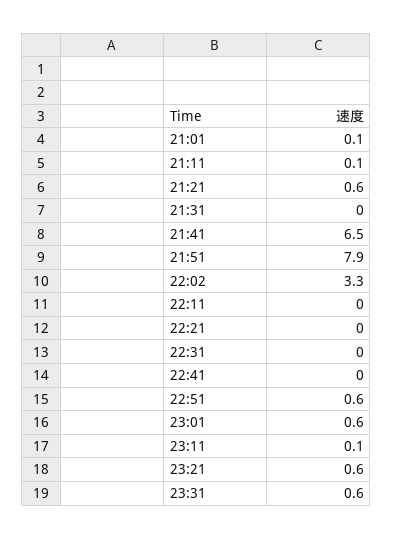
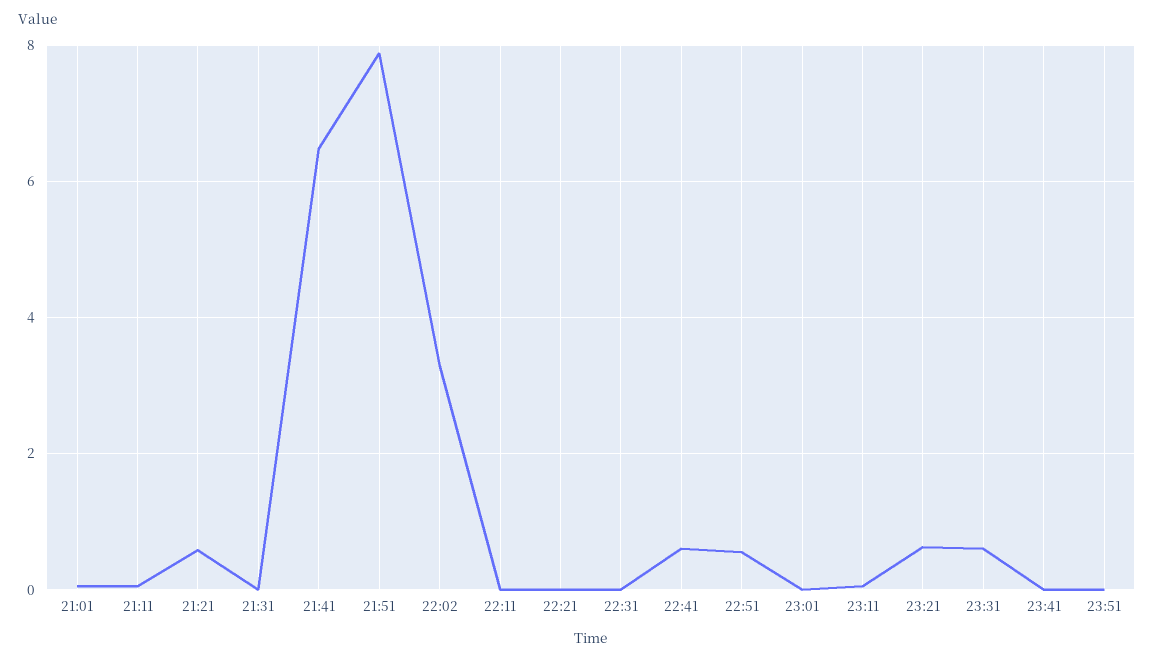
22:41: 0 -> 0.6
23:01: 0.6 -> 0
23:41: none -> 0
23:51: none -> 0

